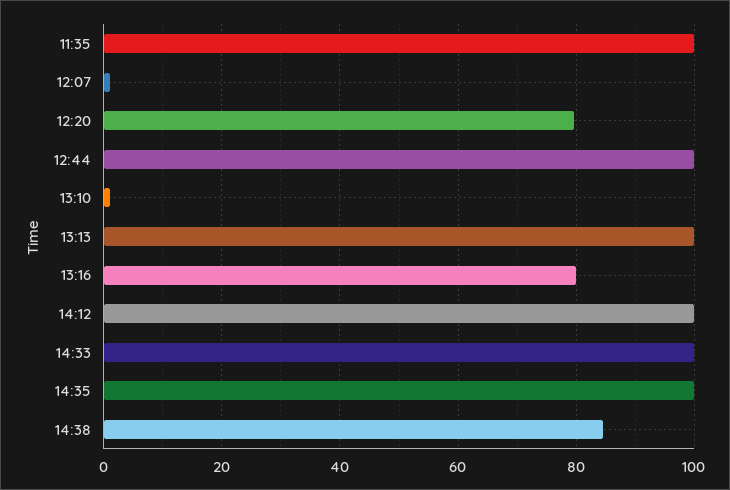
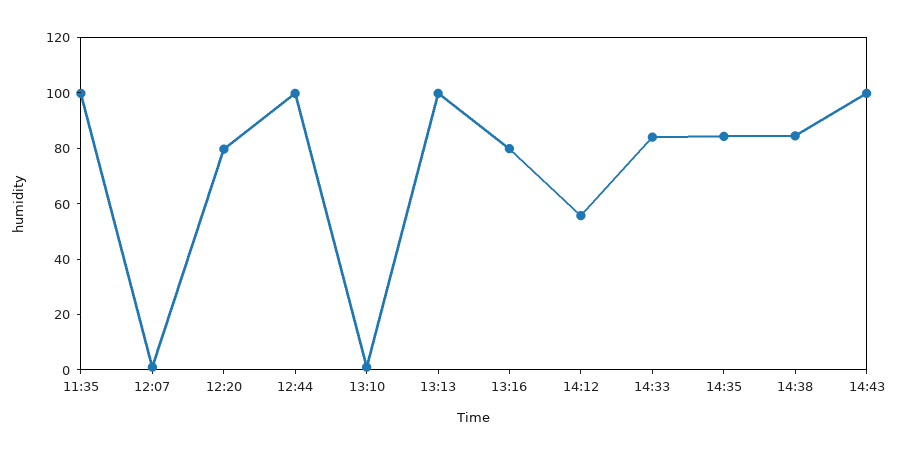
14:12: 100 -> 55
14:33: 100 -> 85
14:35: 100 -> 85
14:43: none -> 100

